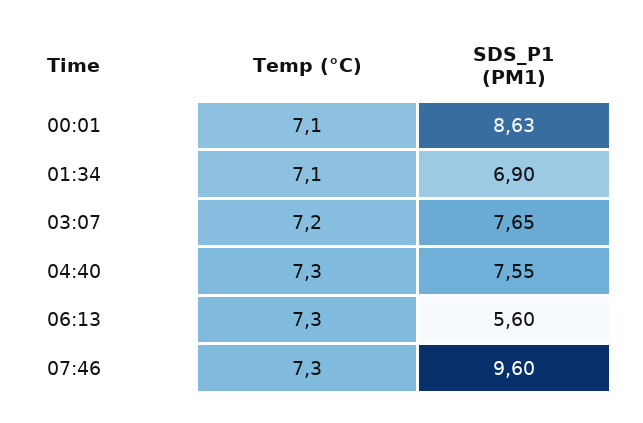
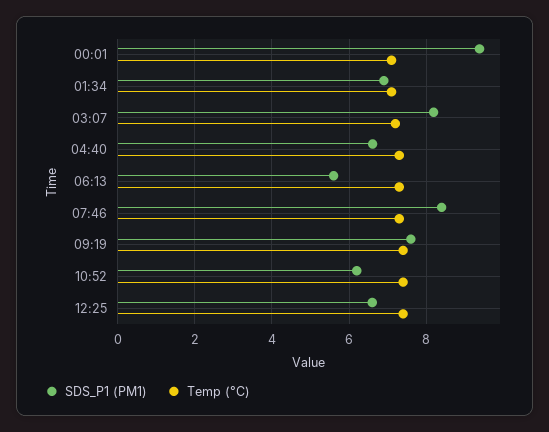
SDS_P1 (PM1), 00:01: 8.63 -> 9.4
SDS_P1 (PM1), 03:07: 7.65 -> 8.2
SDS_P1 (PM1), 04:40: 7.55 -> 6.6
SDS_P1 (PM1), 07:46: 9.6 -> 8.4
SDS_P1 (PM1), 09:19: none -> 7.6
Temp (°C), 09:19: none -> 7.4
SDS_P1 (PM1), 10:52: none -> 6.2
Temp (°C), 10:52: none -> 7.4
SDS_P1 (PM1), 12:25: none -> 6.6
Temp (°C), 12:25: none -> 7.4

